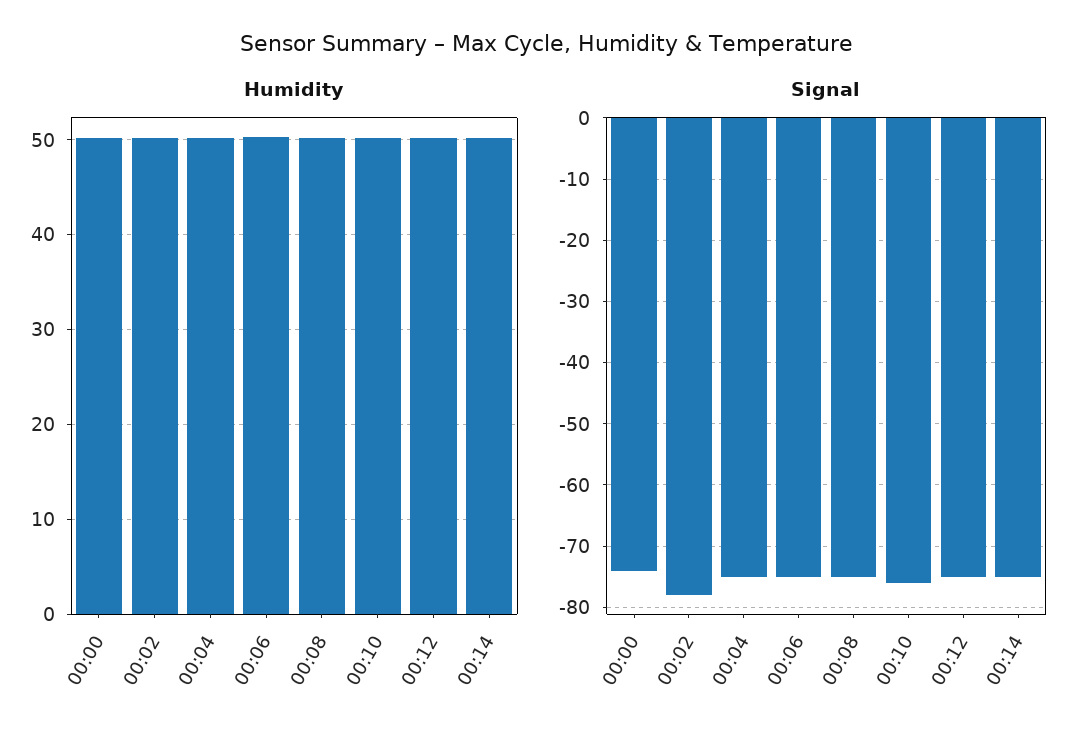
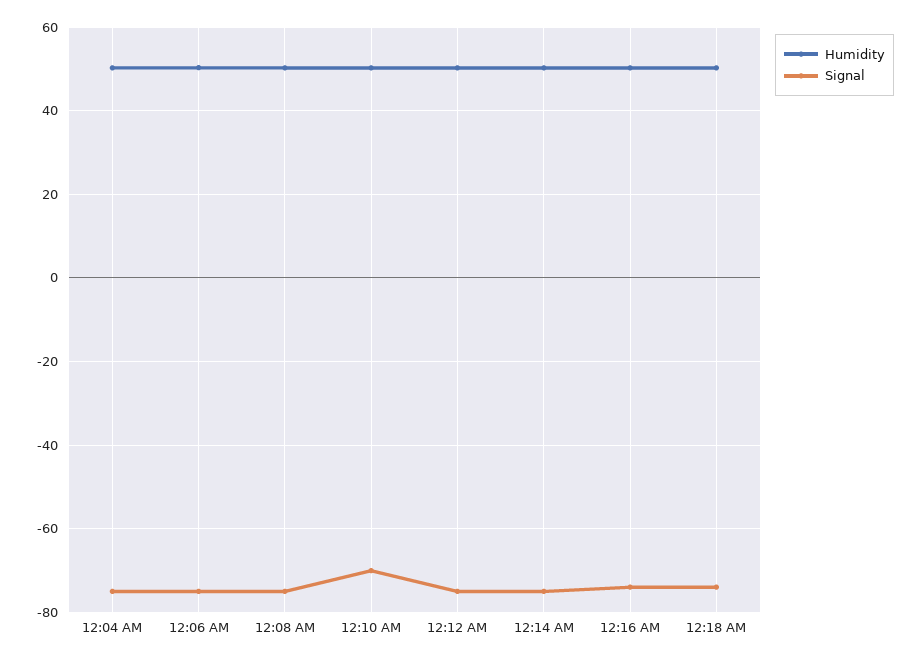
Humidity, 00:00: 50 -> none
Humidity, 00:02: 50 -> none
Signal, 00:00: -74 -> none
Signal, 00:02: -78 -> none
Signal, 00:10: -76 -> -70
Humidity, 12:16 AM: none -> 50
Signal, 12:16 AM: none -> -74
Humidity, 12:18 AM: none -> 50
Signal, 12:18 AM: none -> -74

